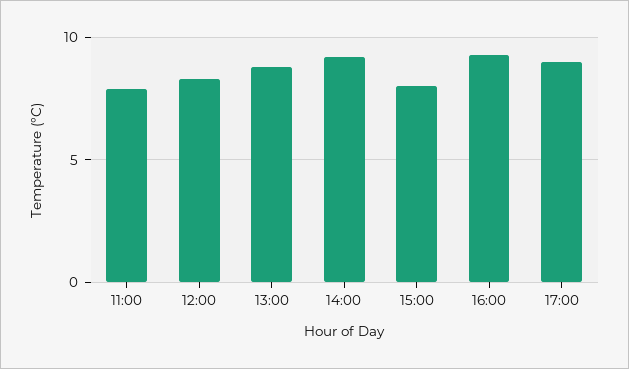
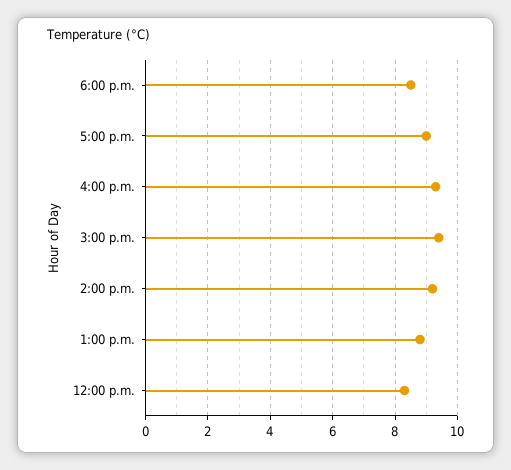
11:00: 8 -> none
15:00: 8 -> 9.5
6:00 p.m.: none -> 8.5

